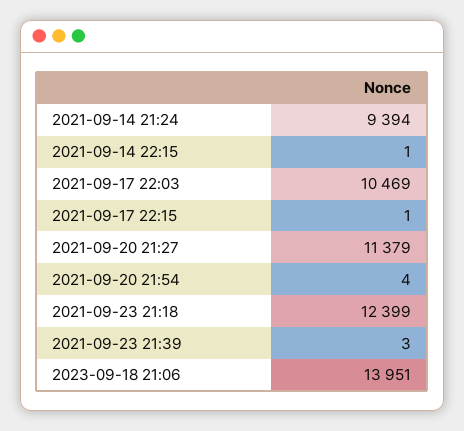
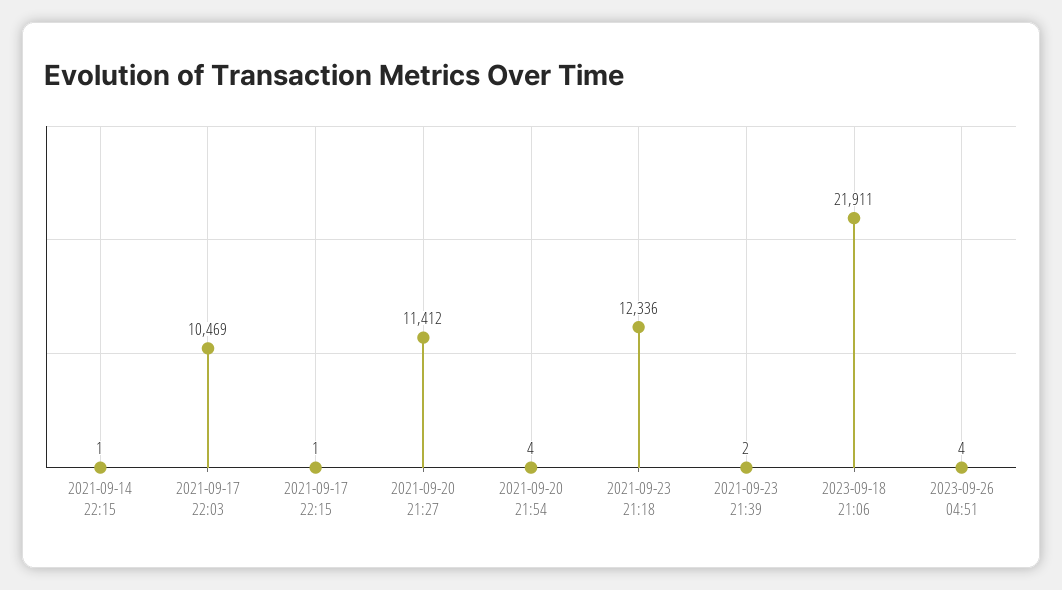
2021-09-14 21:24: 9394 -> none
2021-09-20 21:27: 11379 -> 11412
2021-09-23 21:18: 12399 -> 12336
2021-09-23 21:39: 3 -> 2
2023-09-18 21:06: 13951 -> 21911
2023-09-26 04:51: none -> 4

